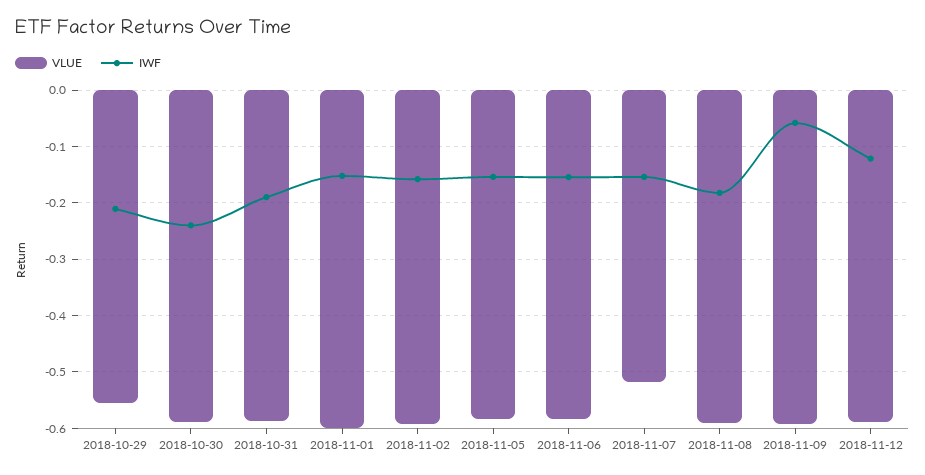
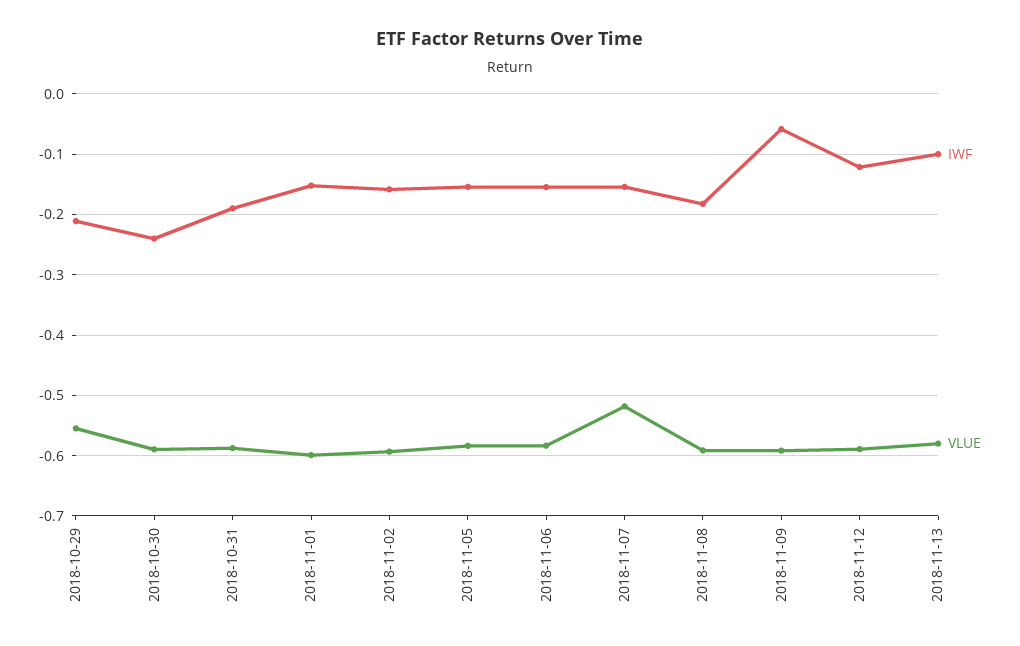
IWF, 2018-11-13: none -> -0.1
VLUE, 2018-11-13: none -> -0.58

